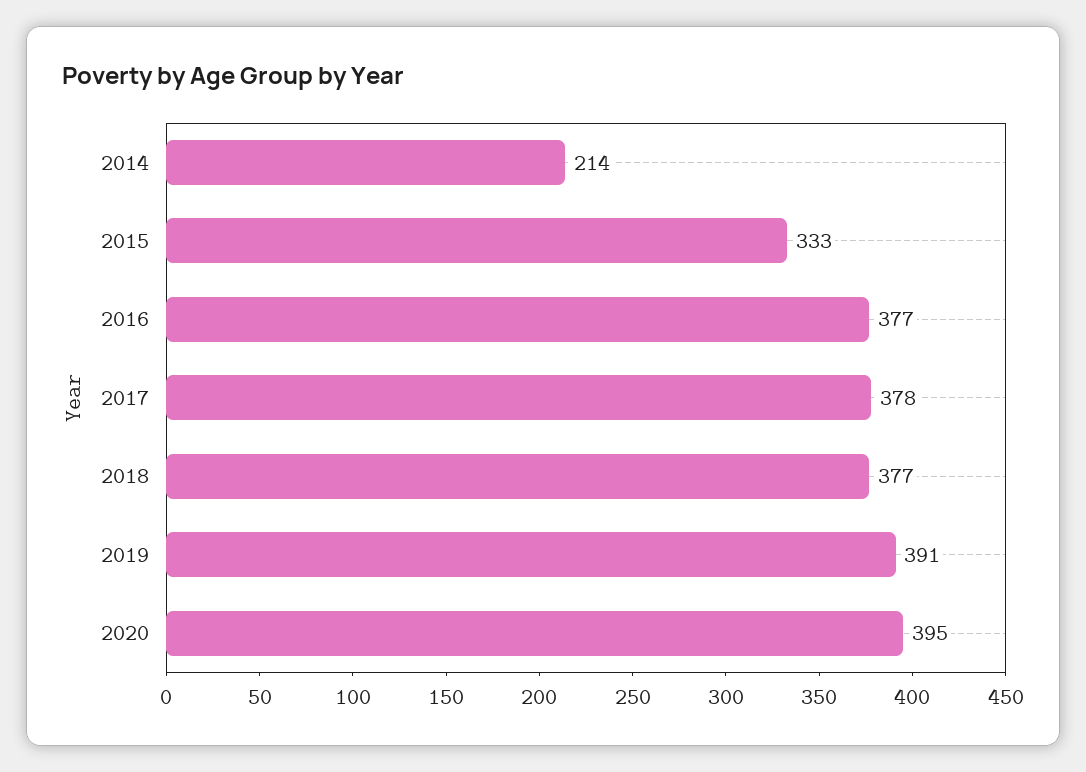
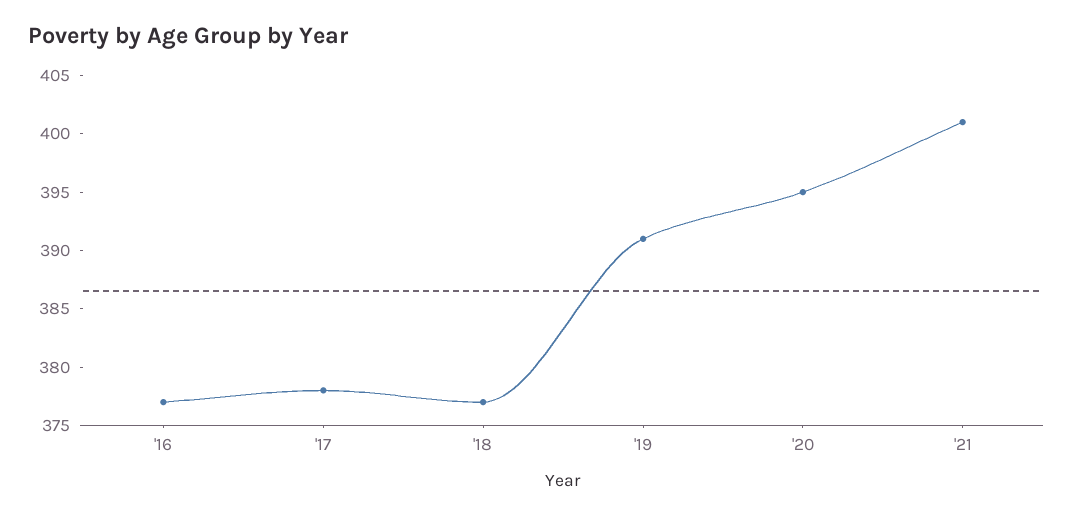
2014: 214 -> none
2015: 333 -> none
'21: none -> 401

